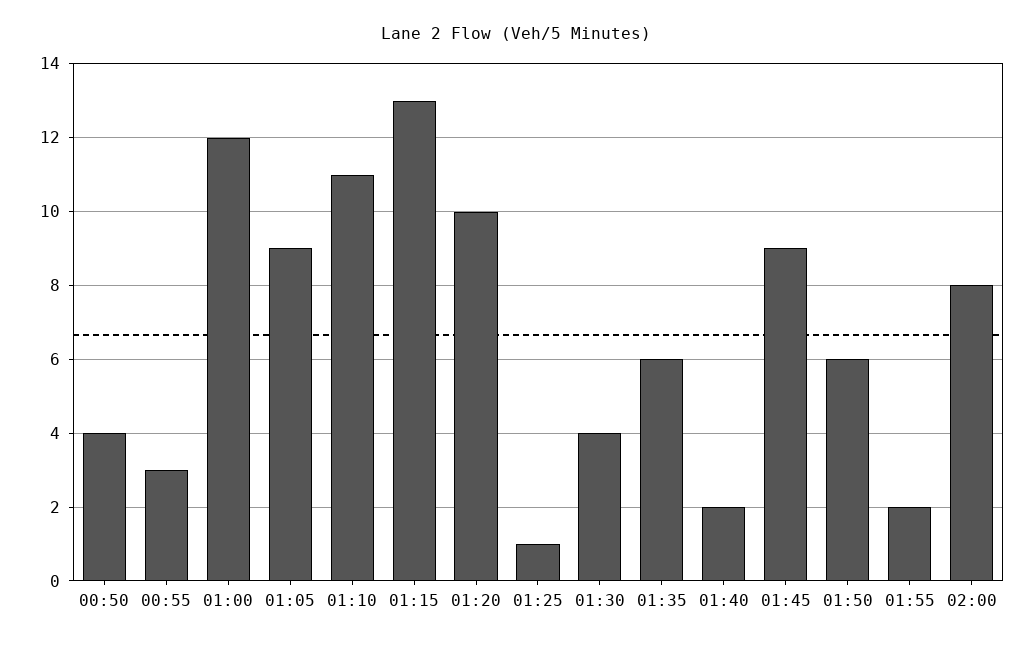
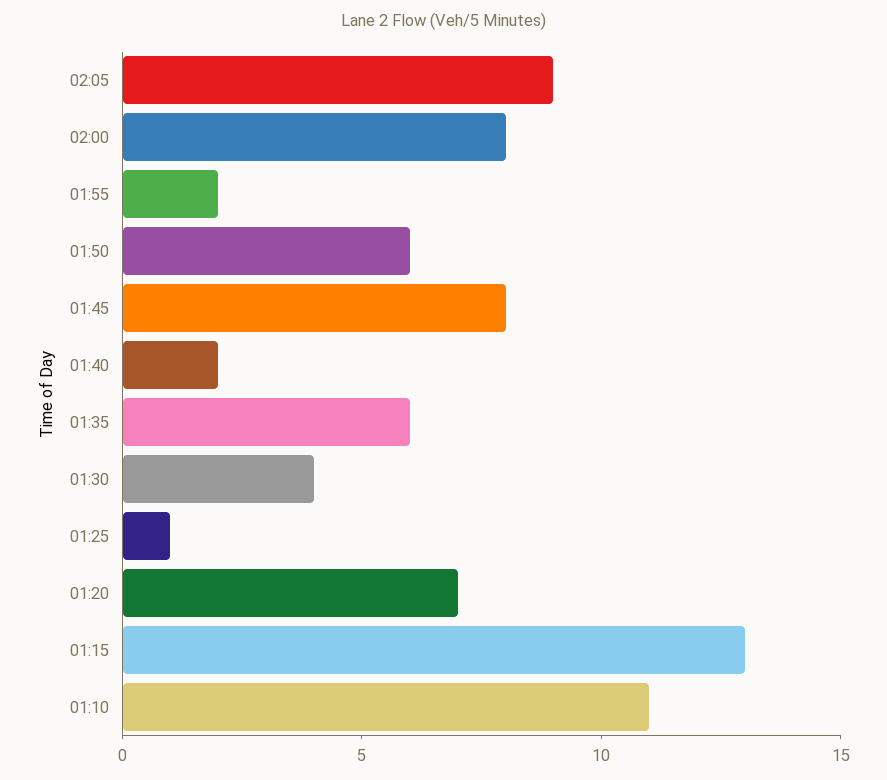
00:50: 4 -> none
00:55: 3 -> none
01:00: 12 -> none
01:05: 9 -> none
01:20: 10 -> 7
01:45: 9 -> 8
02:05: none -> 9

